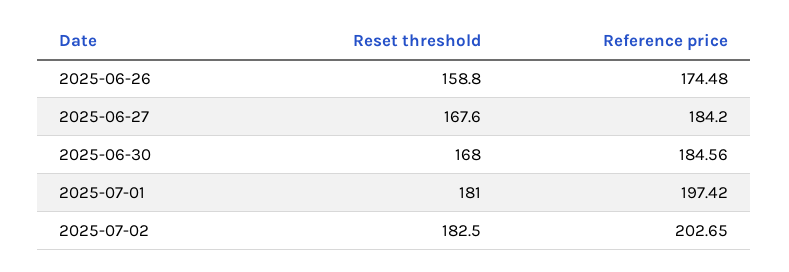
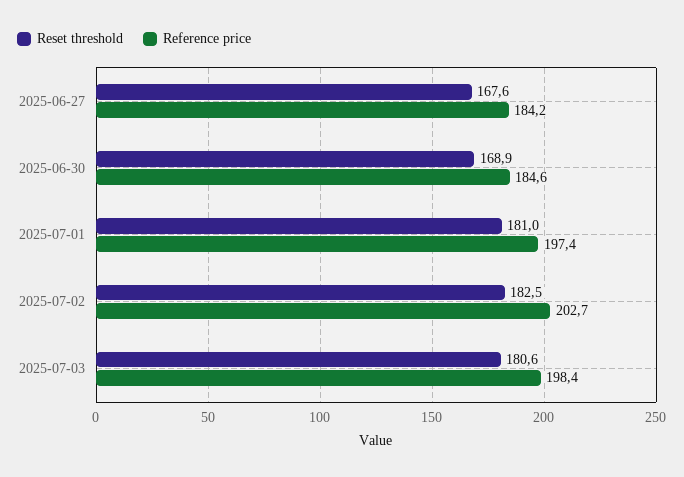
Reset threshold, 2025-06-26: 158.8 -> none
Reference price, 2025-06-26: 174.48 -> none
Reset threshold, 2025-06-30: 168 -> 168.9
Reset threshold, 2025-07-03: none -> 180.6
Reference price, 2025-07-03: none -> 198.4

